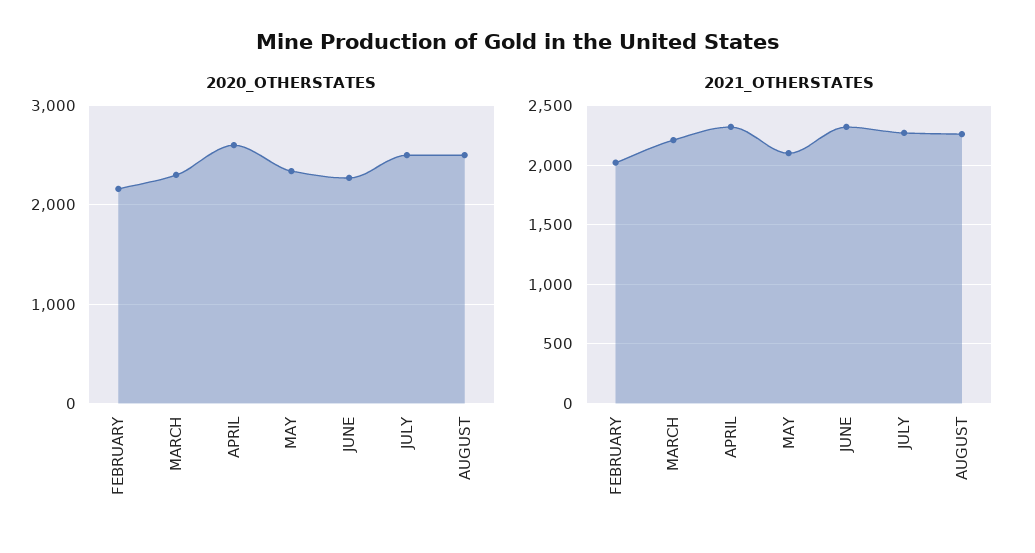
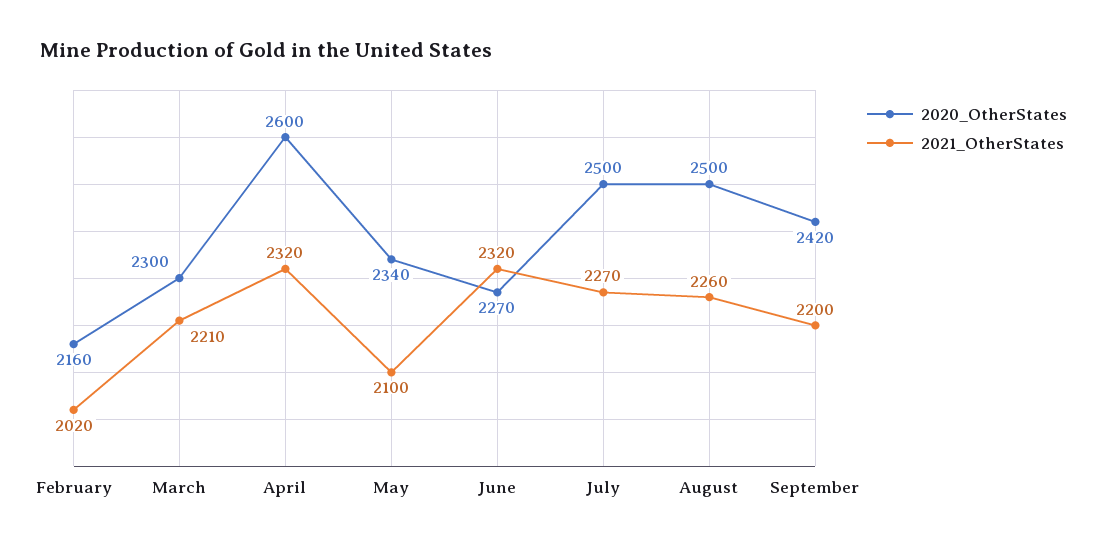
2020_OTHERSTATES, September: none -> 2420
2021_OTHERSTATES, September: none -> 2200

